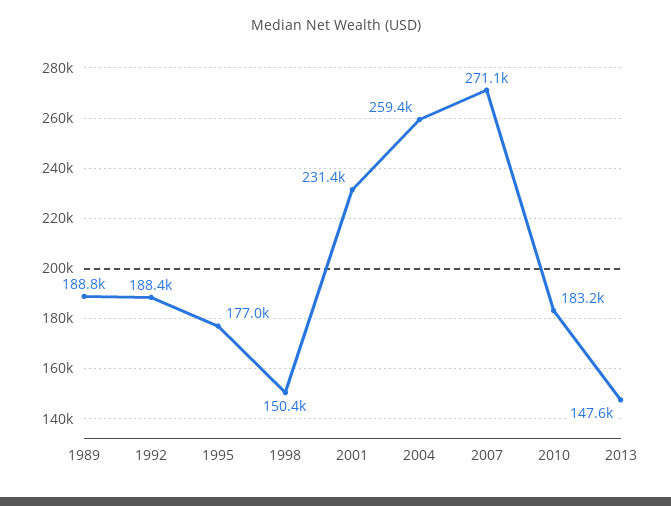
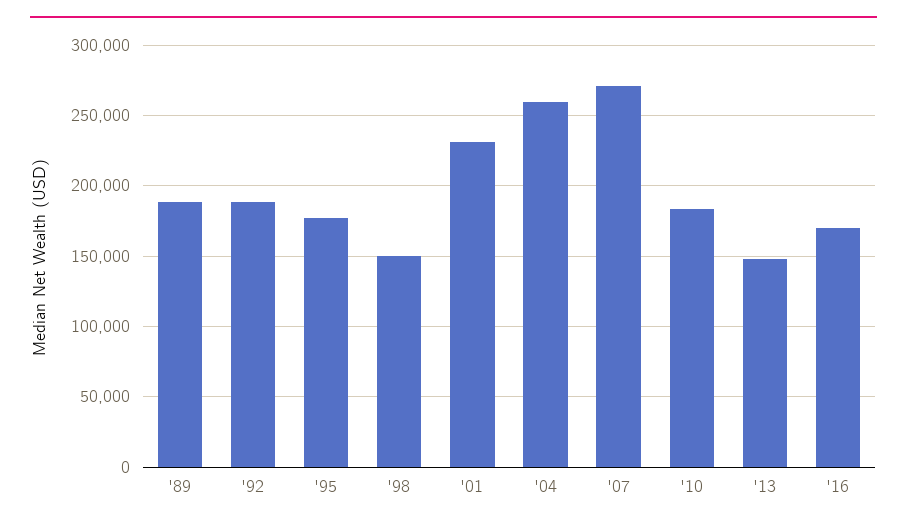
'16: none -> 170000

